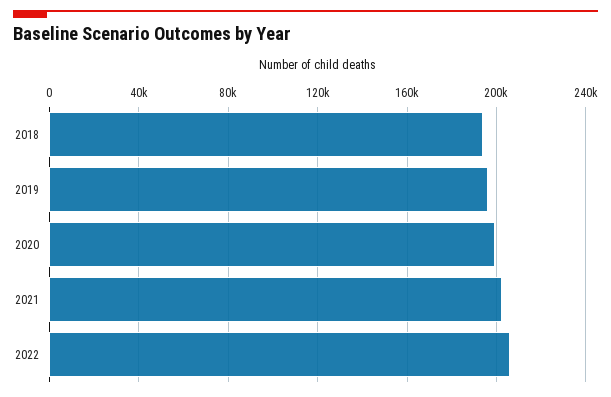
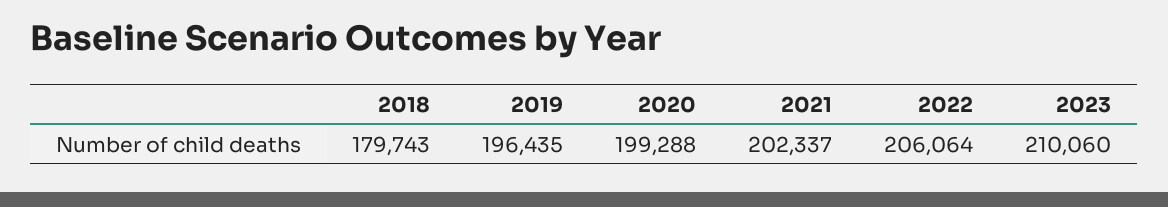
2018: 195000 -> 179743
2023: none -> 210060

